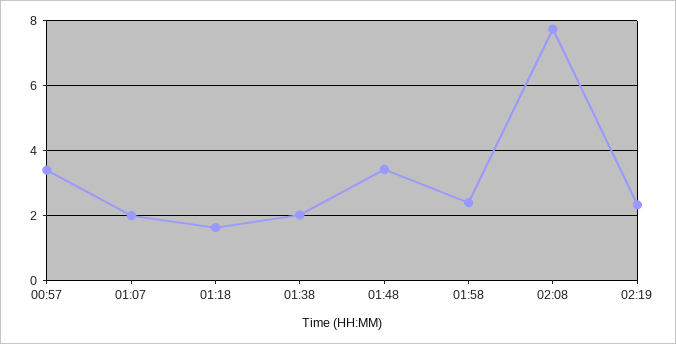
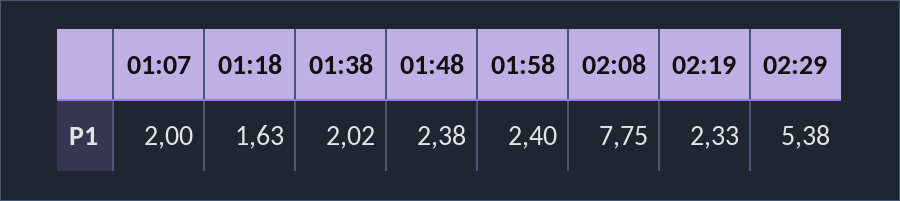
00:57: 3.4 -> none
01:48: 3.4 -> 2.38
02:29: none -> 5.38

